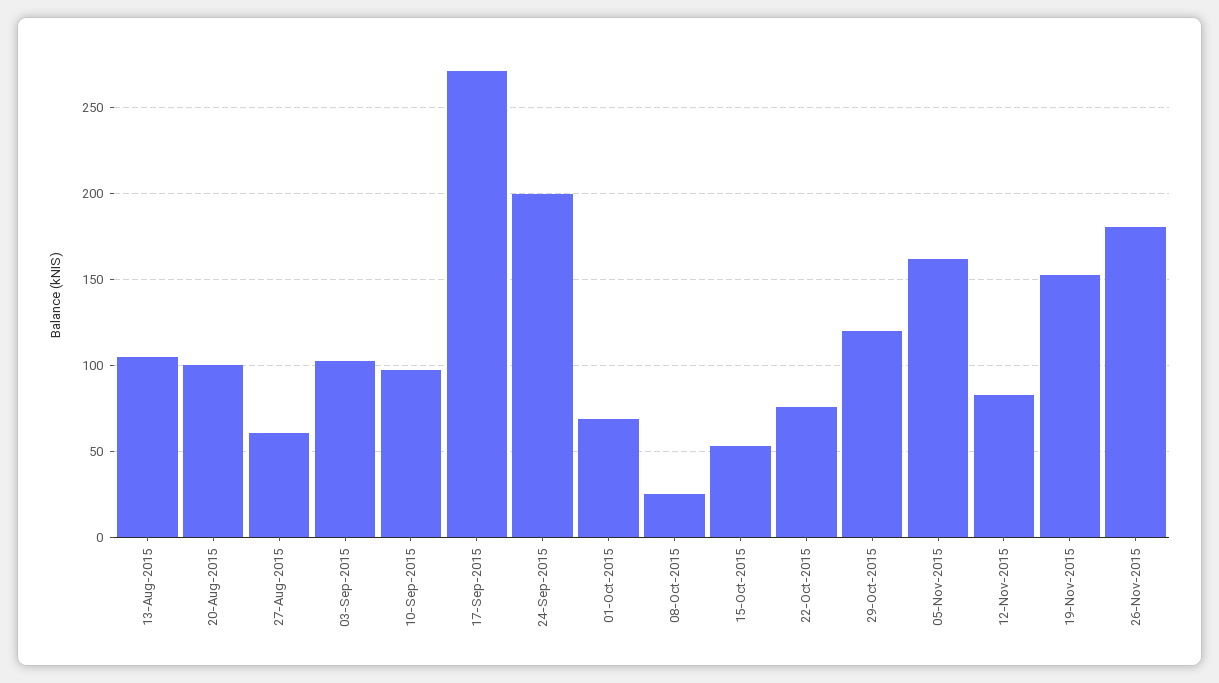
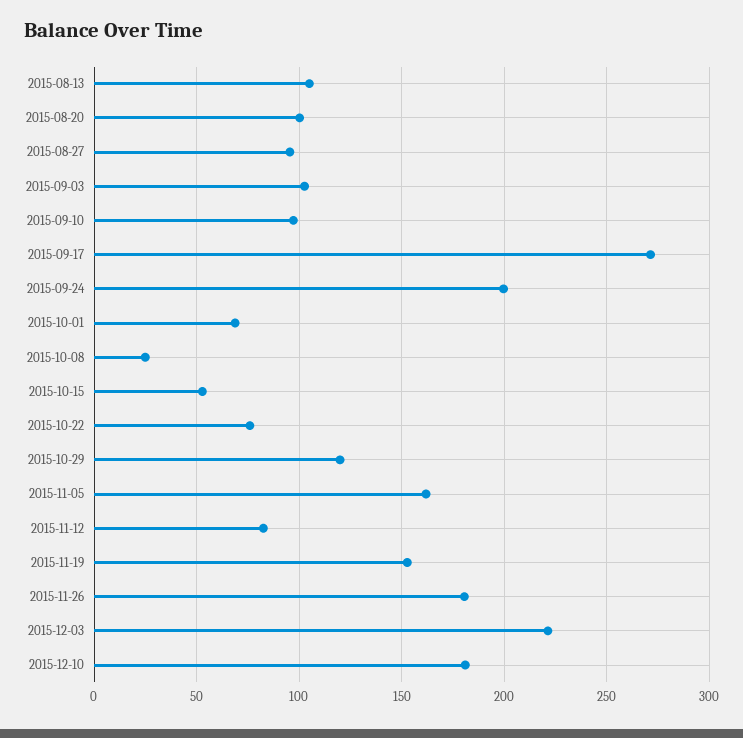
27-Aug-2015: 60 -> 95
2015-12-03: none -> 220
2015-12-10: none -> 180

